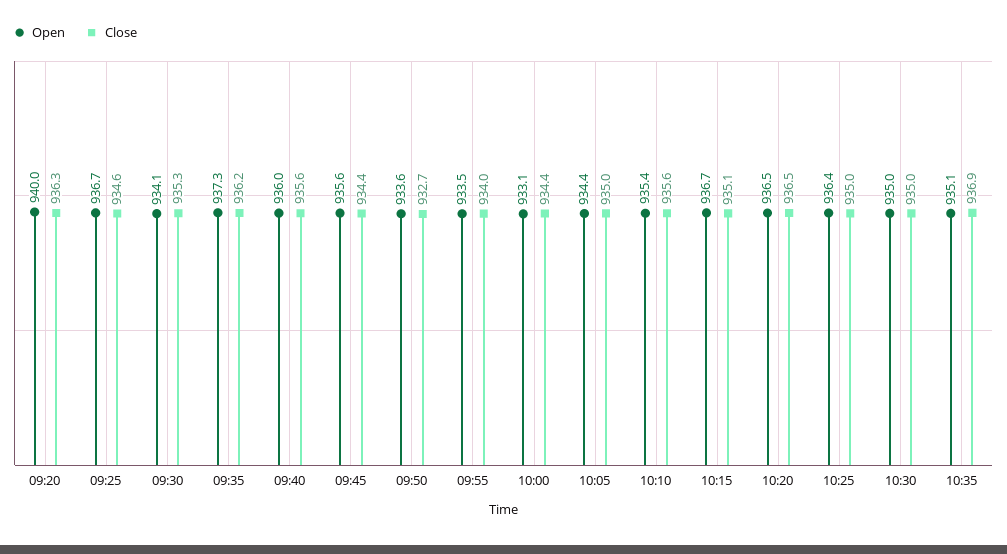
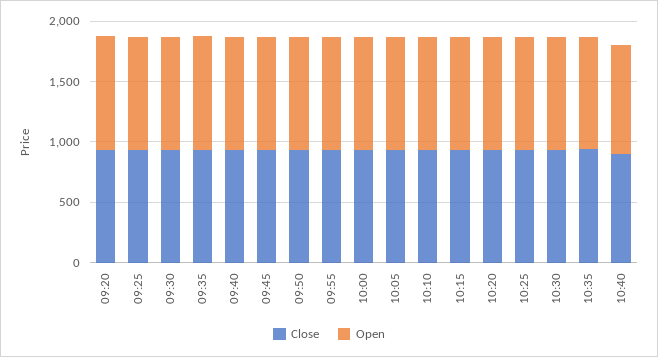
Close, 10:40: none -> 900
Open, 10:40: none -> 900

